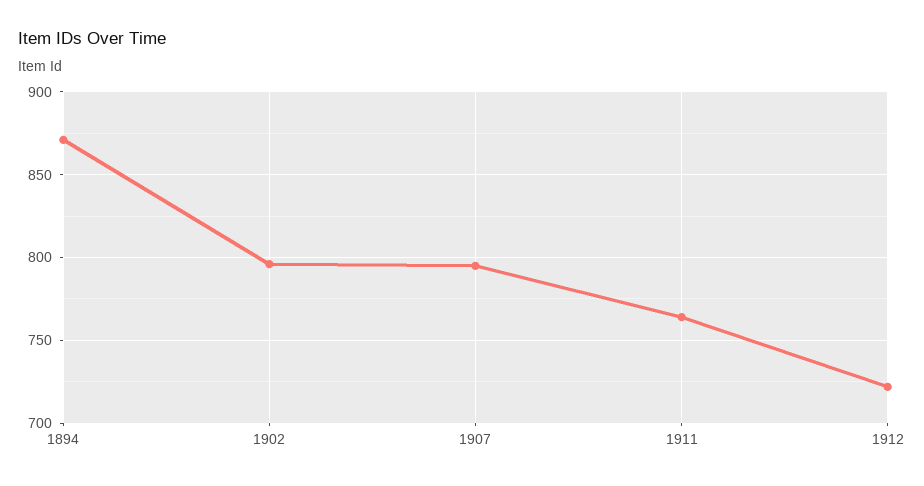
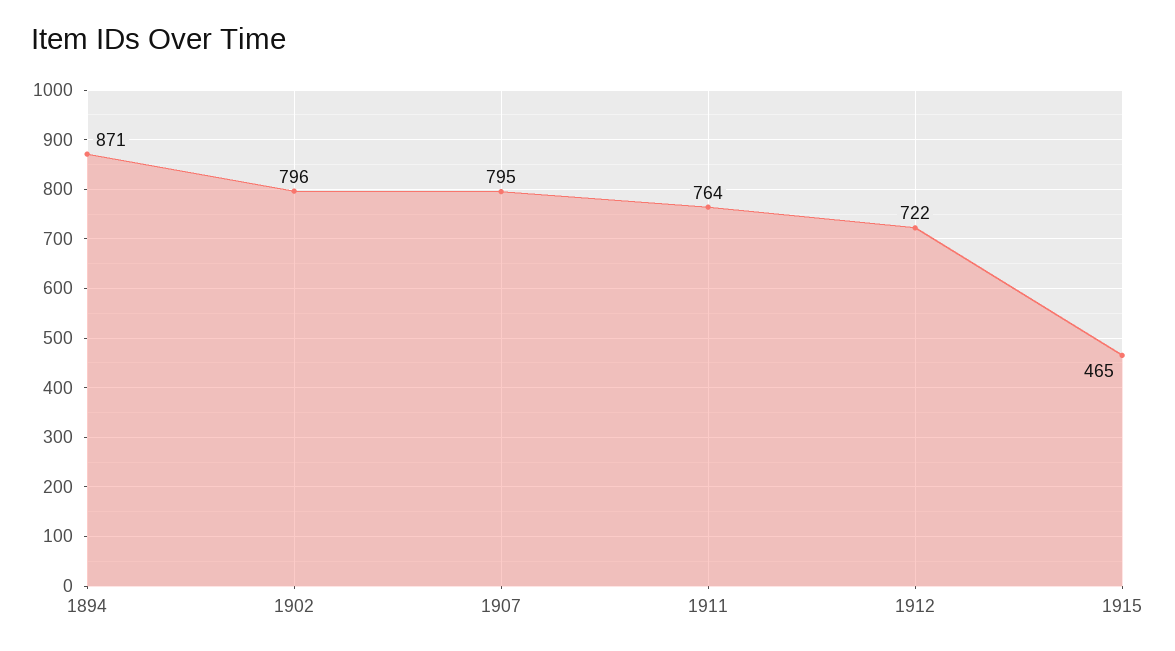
1915: none -> 465

